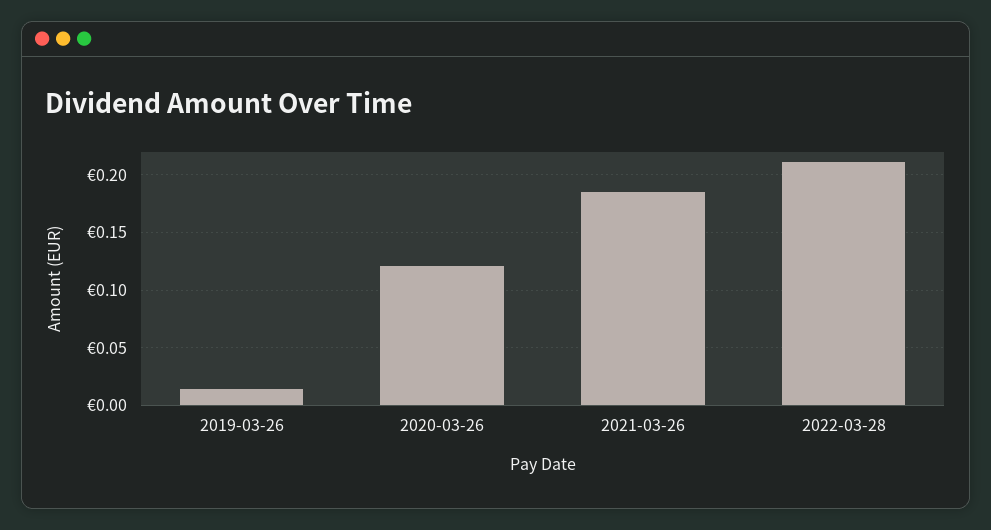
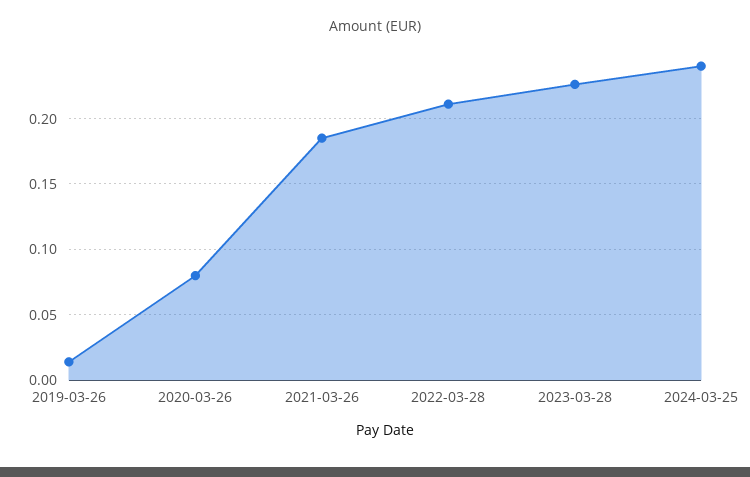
2020-03-26: 0.12 -> 0.08
2023-03-28: none -> 0.225
2024-03-25: none -> 0.24

